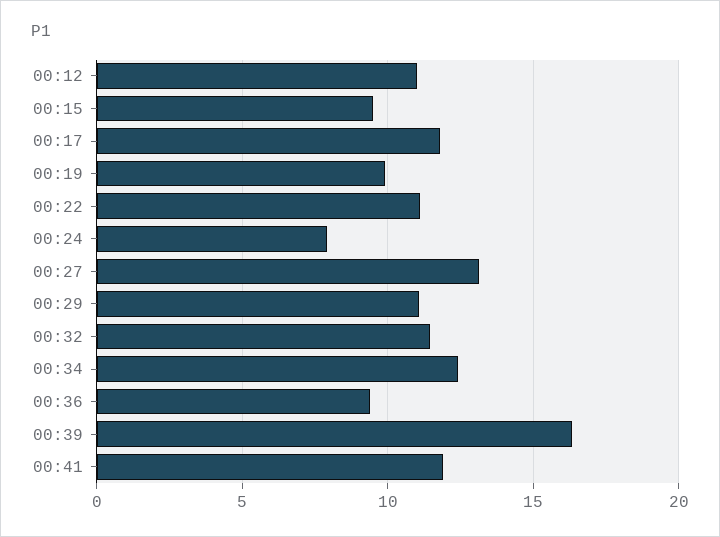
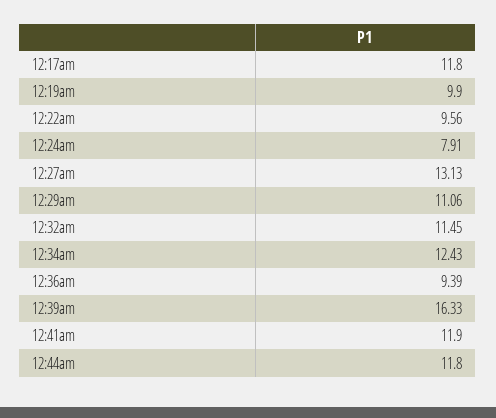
00:12: 11 -> none
00:15: 9.5 -> none
00:22: 11 -> 9.56
12:44am: none -> 11.8

